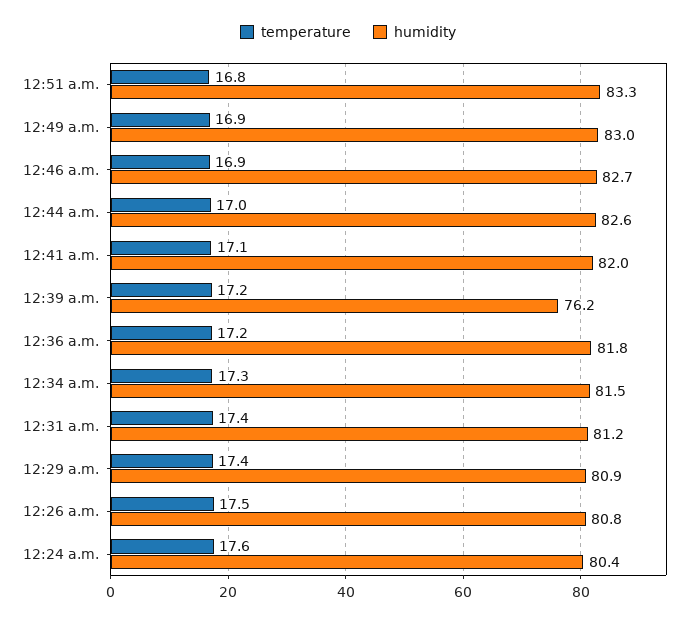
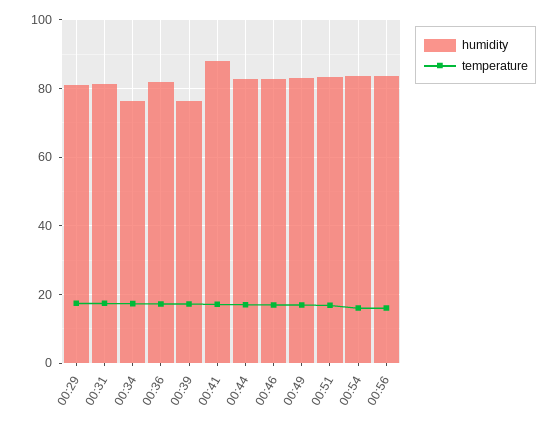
humidity, 12:41 a.m.: 82 -> 88
humidity, 12:34 a.m.: 81.5 -> 76
temperature, 12:26 a.m.: 17.5 -> none
humidity, 12:26 a.m.: 80.8 -> none
temperature, 12:24 a.m.: 17.6 -> none
humidity, 12:24 a.m.: 80.4 -> none
humidity, 00:54: none -> 84
temperature, 00:54: none -> 16
humidity, 00:56: none -> 84
temperature, 00:56: none -> 16

